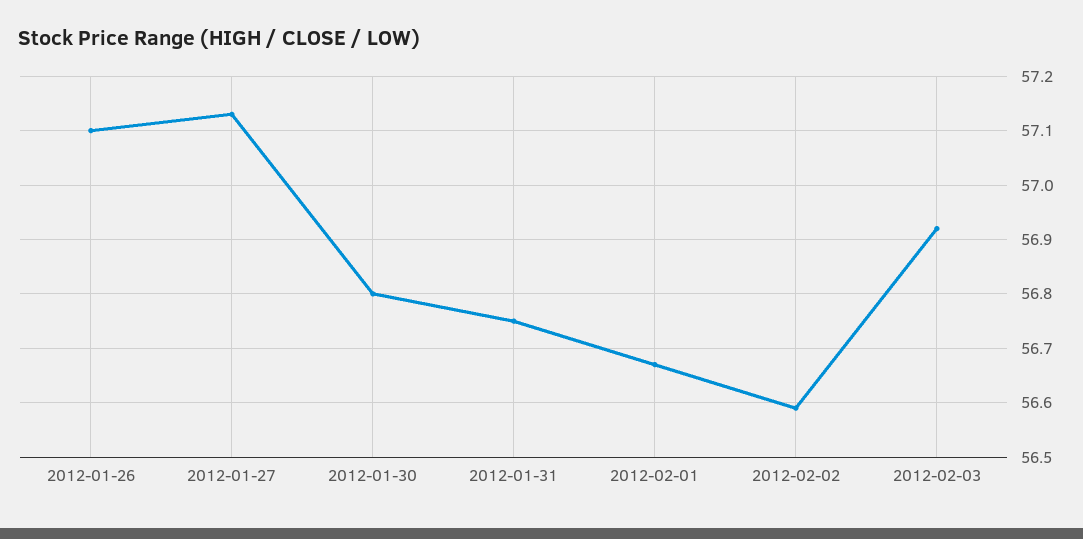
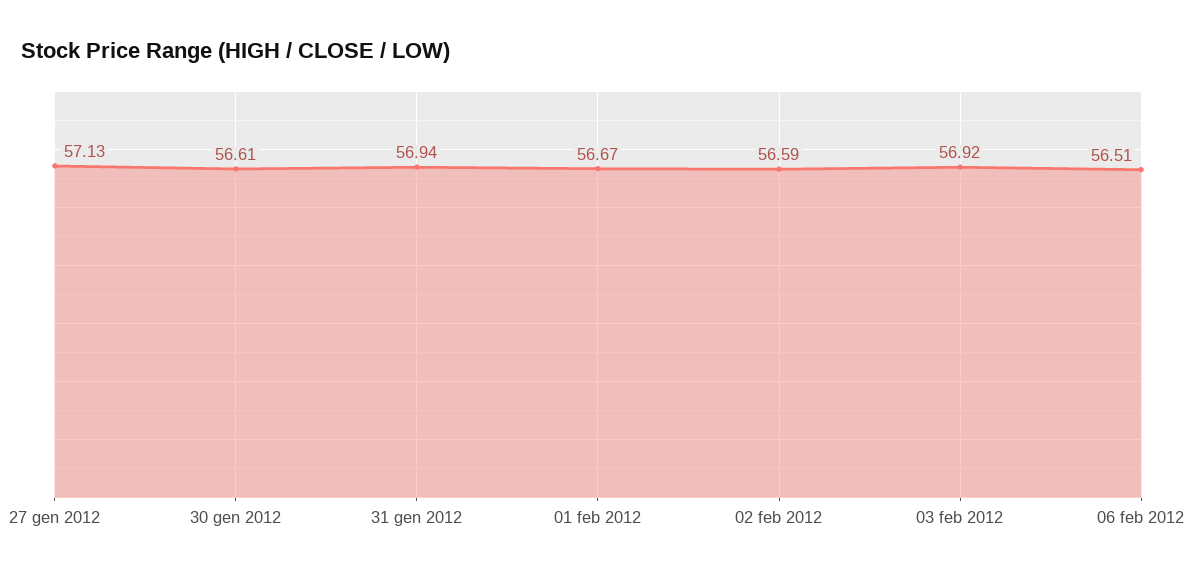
2012-01-26: 57.1 -> none
2012-01-30: 56.8 -> 56.61
2012-01-31: 56.75 -> 56.94
06 feb 2012: none -> 56.51

